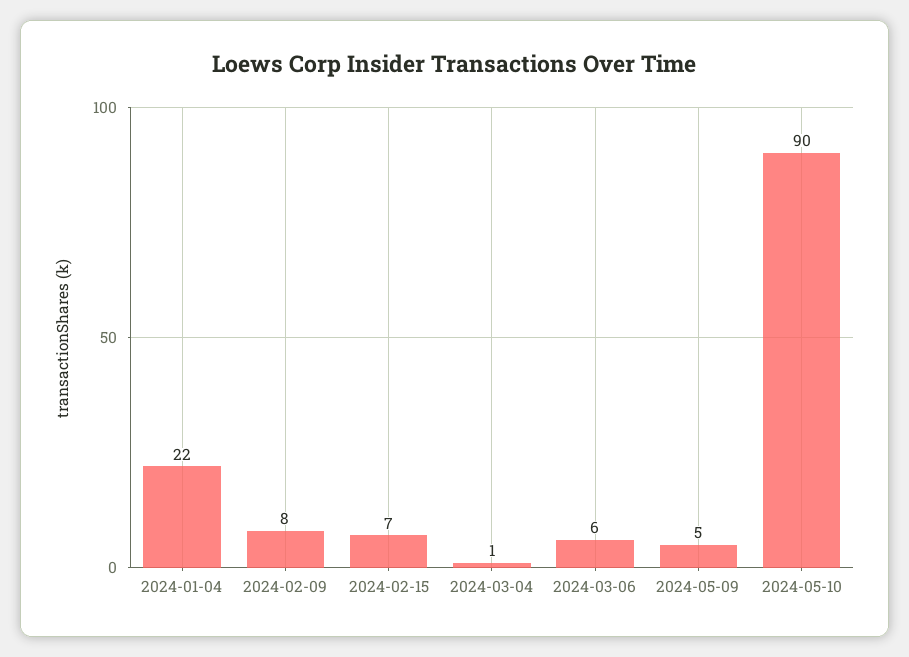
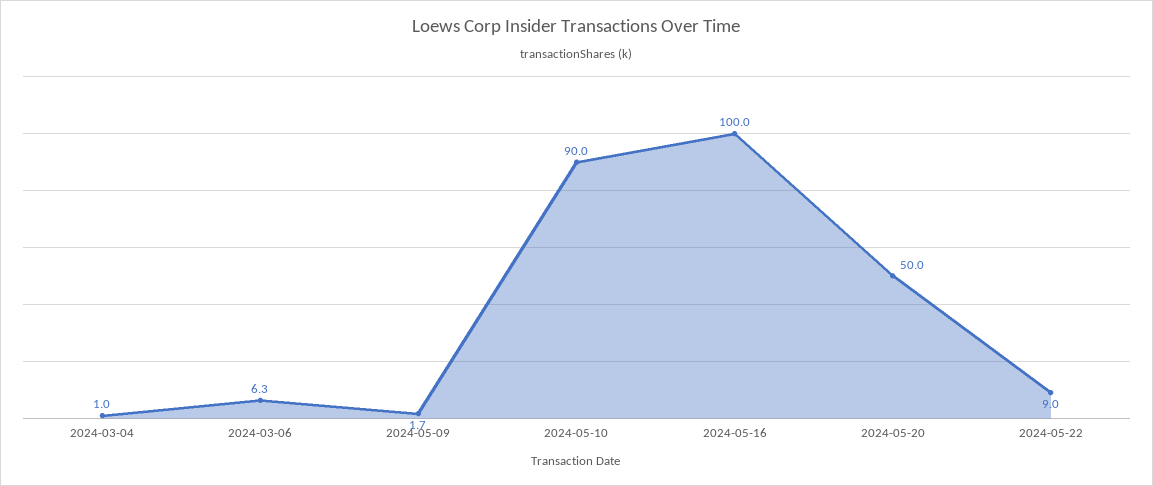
2024-01-04: 22 -> none
2024-02-09: 8 -> none
2024-02-15: 7 -> none
2024-05-09: 5 -> 1.7
2024-05-16: none -> 100
2024-05-20: none -> 50
2024-05-22: none -> 9

